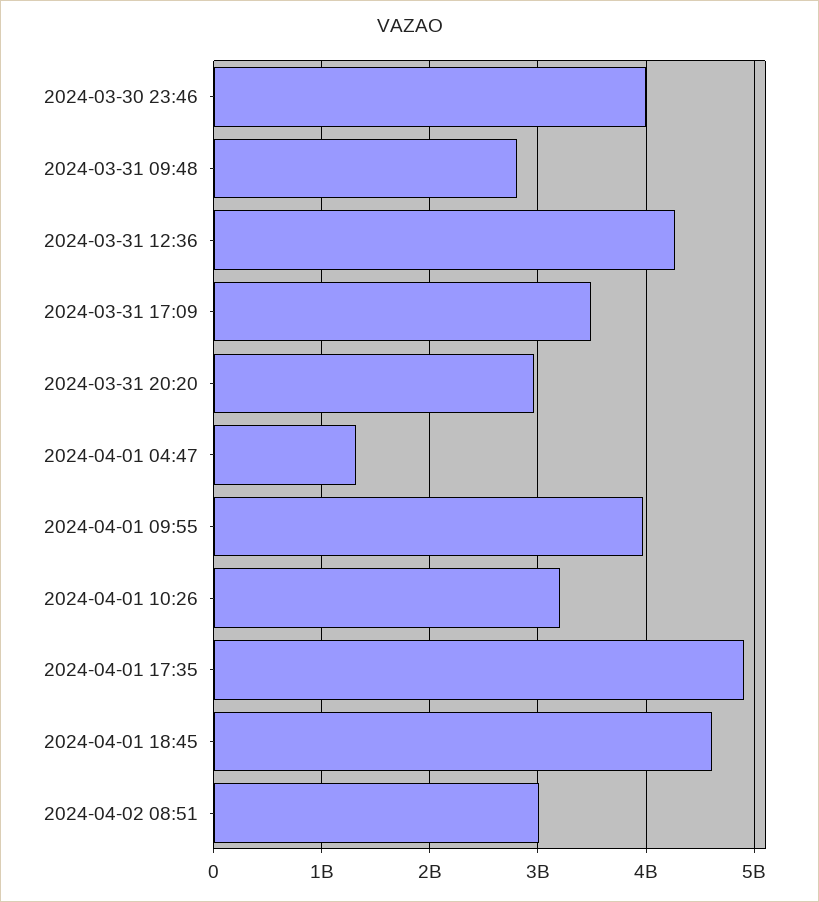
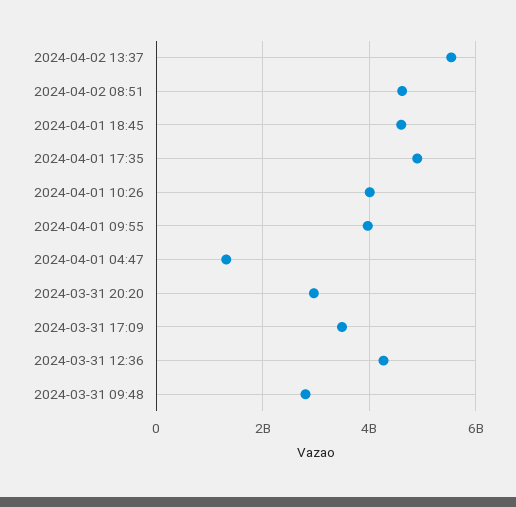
2024-03-30 23:46: 4000000000 -> none
2024-04-01 10:26: 3200000000 -> 4000000000
2024-04-02 08:51: 3000000000 -> 4600000000
2024-04-02 13:37: none -> 5600000000

